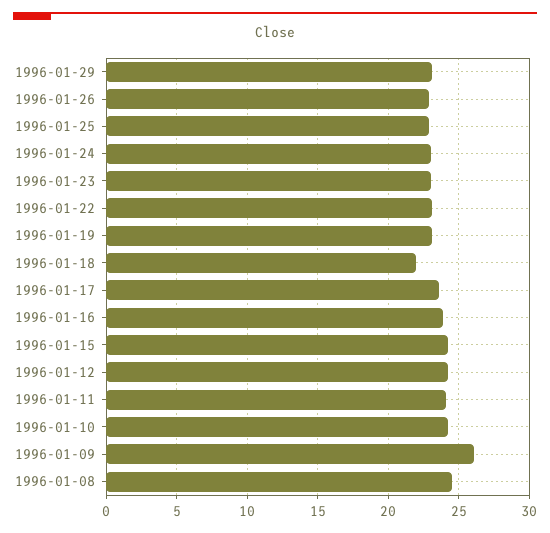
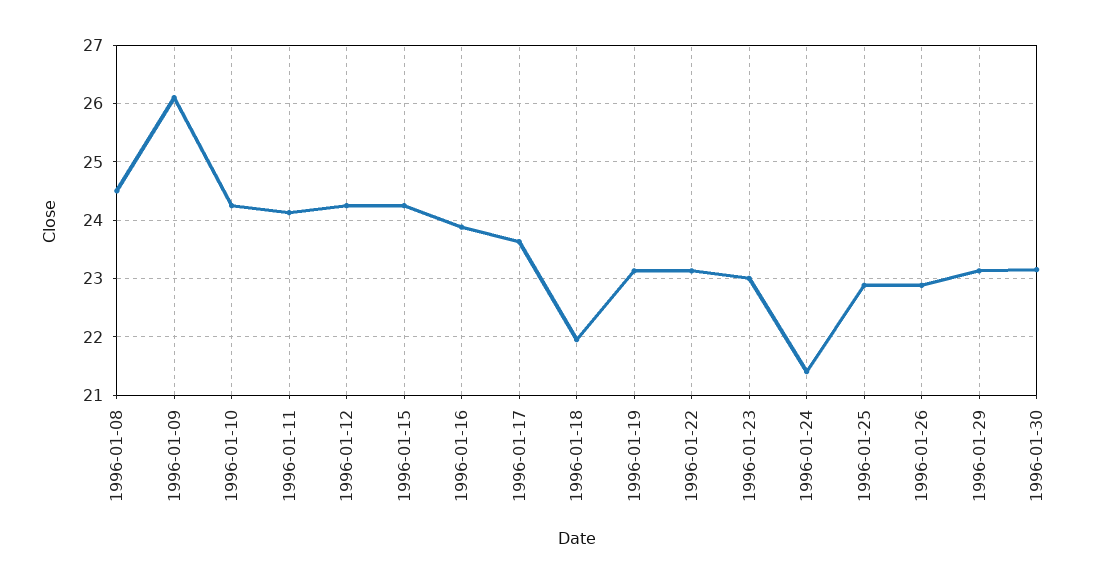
1996-01-24: 23 -> 21.4
1996-01-30: none -> 23.2

